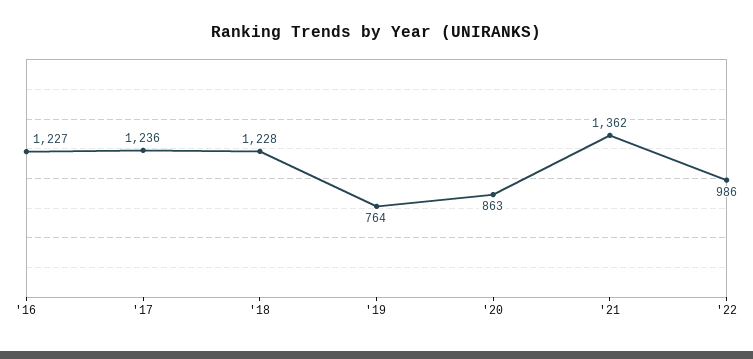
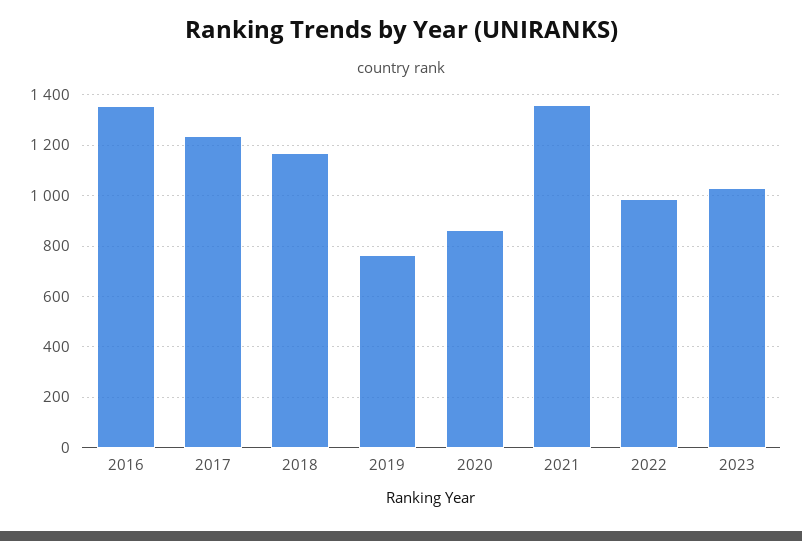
'16: 1227 -> 1350
'18: 1228 -> 1175
2023: none -> 1025

